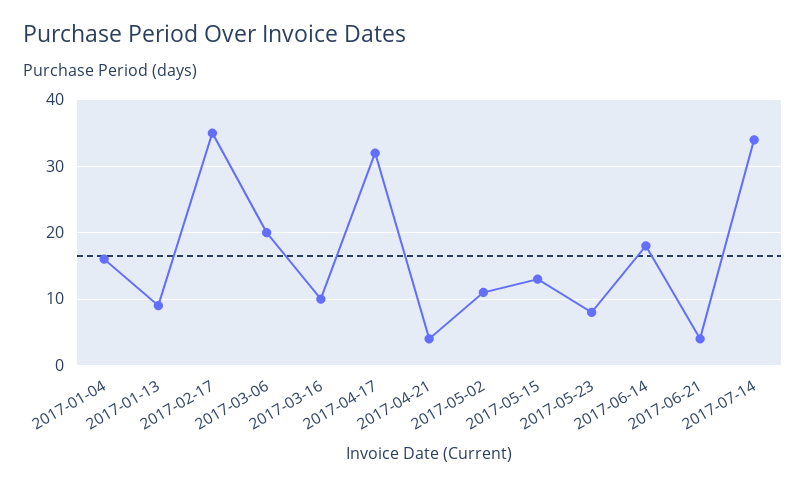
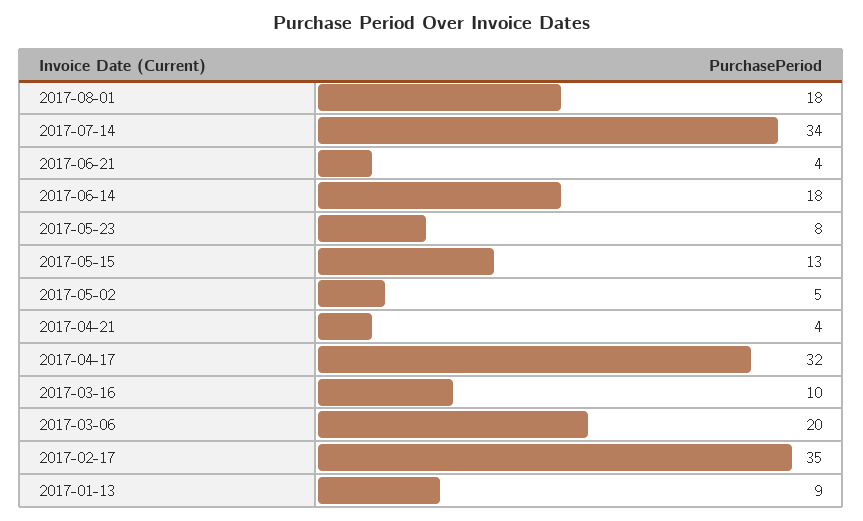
2017-01-04: 16 -> none
2017-05-02: 11 -> 5
2017-08-01: none -> 18

